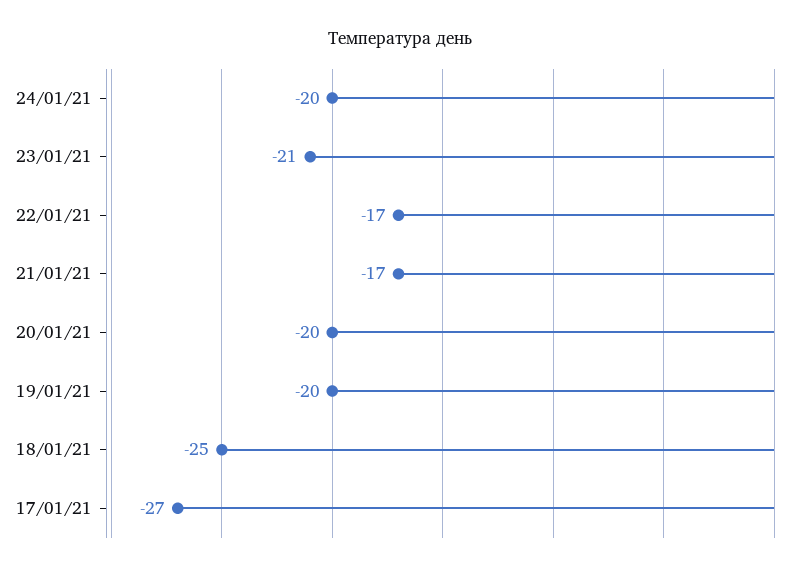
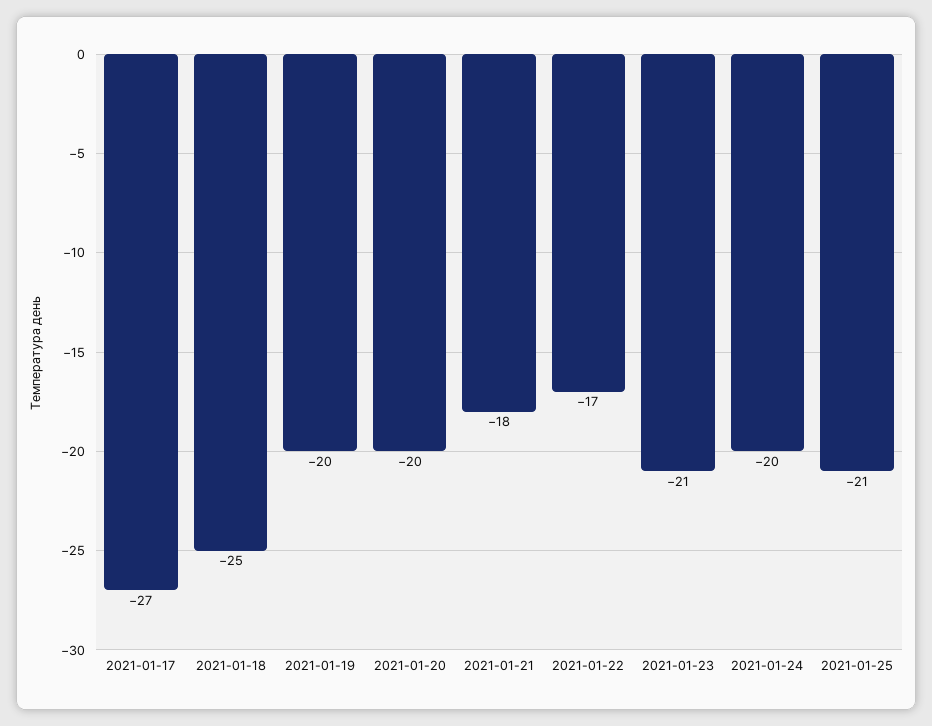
21/01/21: -17 -> -18
2021-01-25: none -> -21

